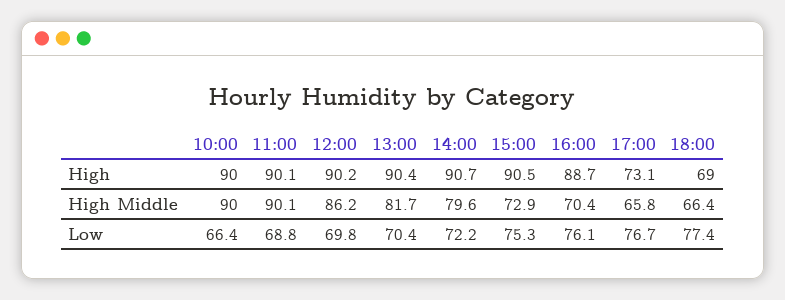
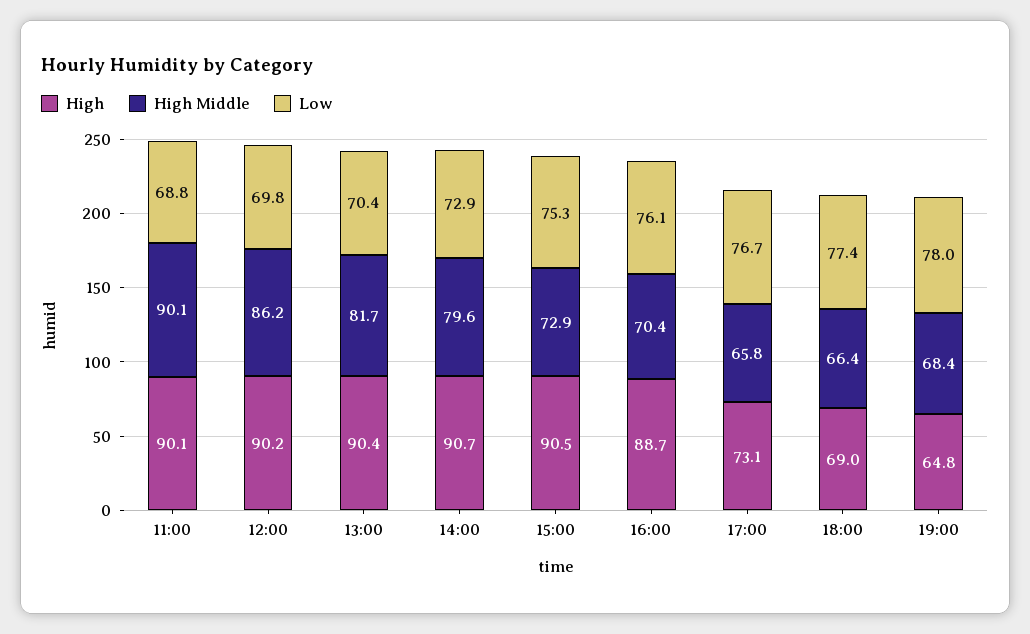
High, 10:00: 90 -> none
High Middle, 10:00: 90 -> none
Low, 10:00: 66.4 -> none
Low, 14:00: 72.2 -> 72.9
High, 19:00: none -> 64.8
High Middle, 19:00: none -> 68.4
Low, 19:00: none -> 78

